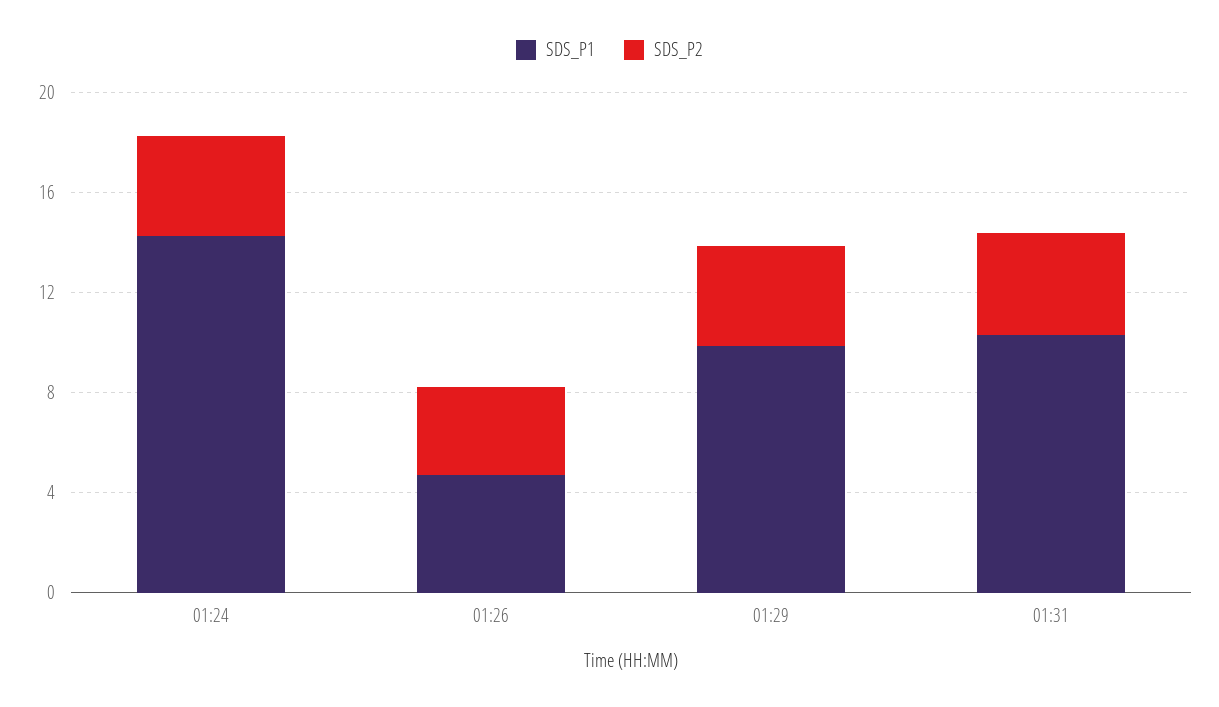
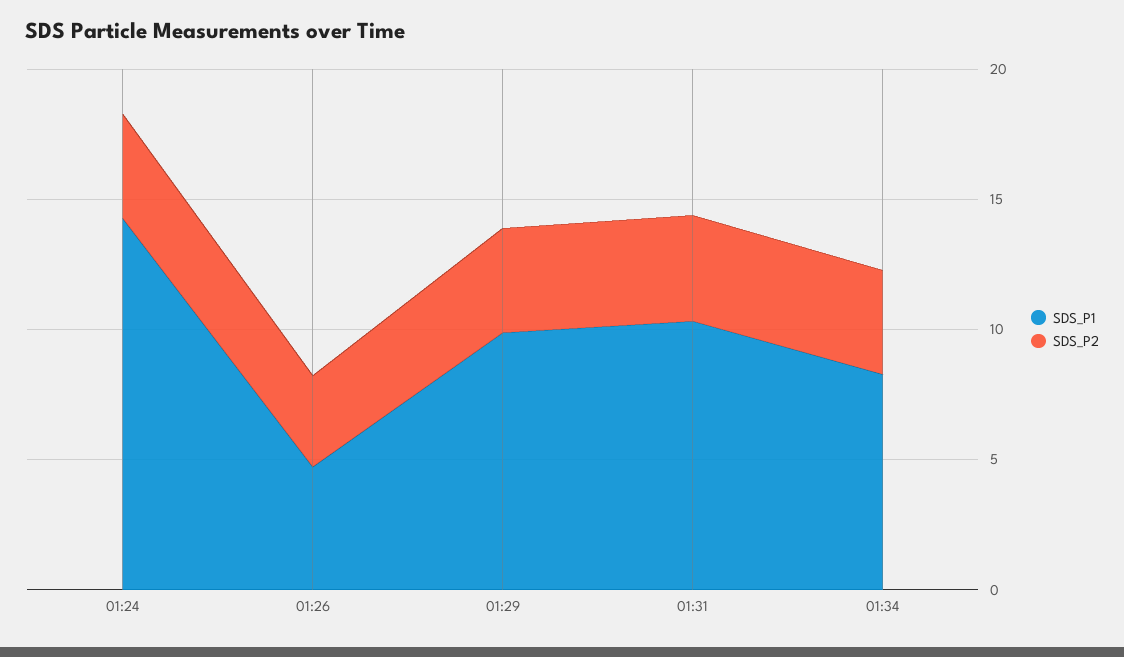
SDS_P1, 01:34: none -> 8
SDS_P2, 01:34: none -> 4

